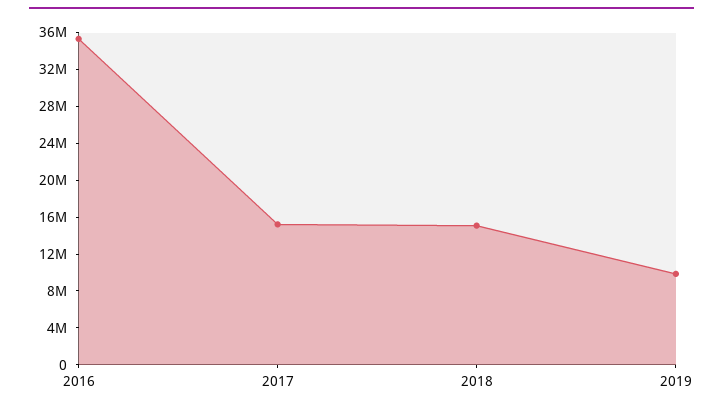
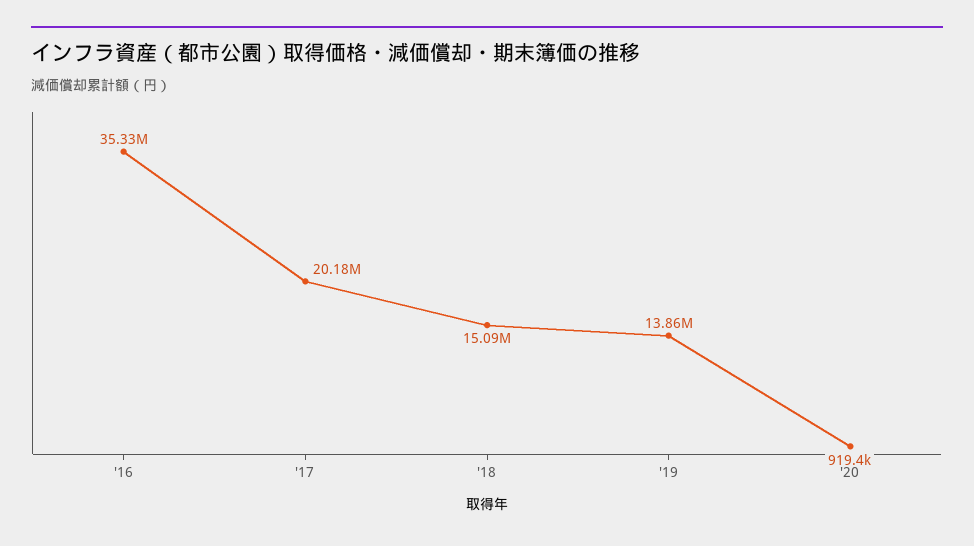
2017: 15000000 -> 20180000
2019: 10000000 -> 13860000
'20: none -> 919400

